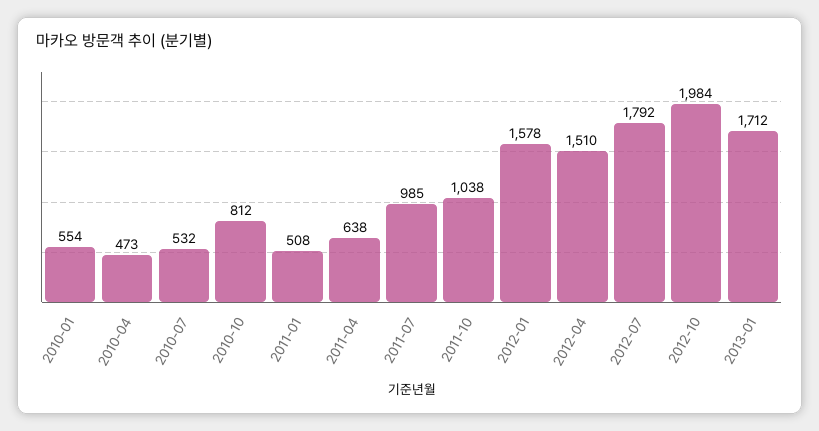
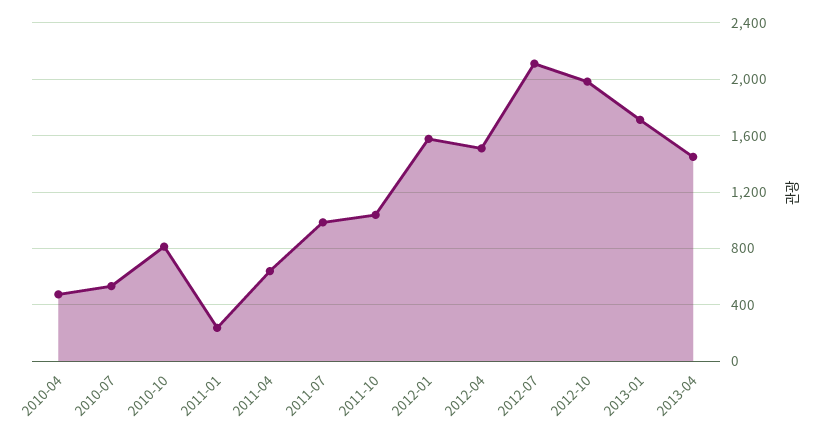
2010-01: 554 -> none
2011-01: 508 -> 250
2012-07: 1792 -> 2100
2013-04: none -> 1450

